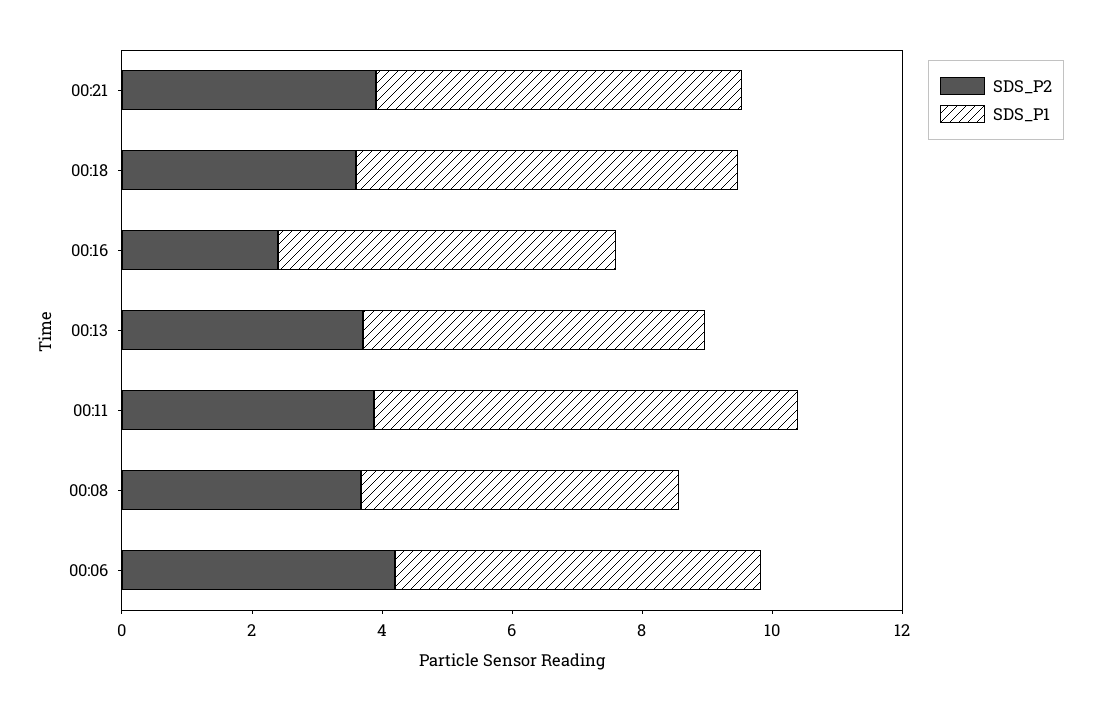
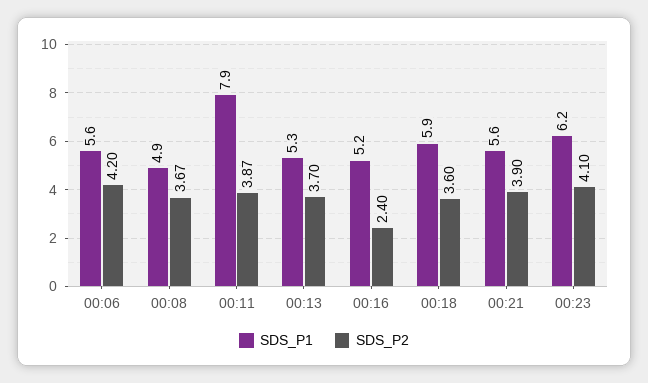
SDS_P1, 00:11: 6.5 -> 7.9
SDS_P1, 00:23: none -> 6.2
SDS_P2, 00:23: none -> 4.1

